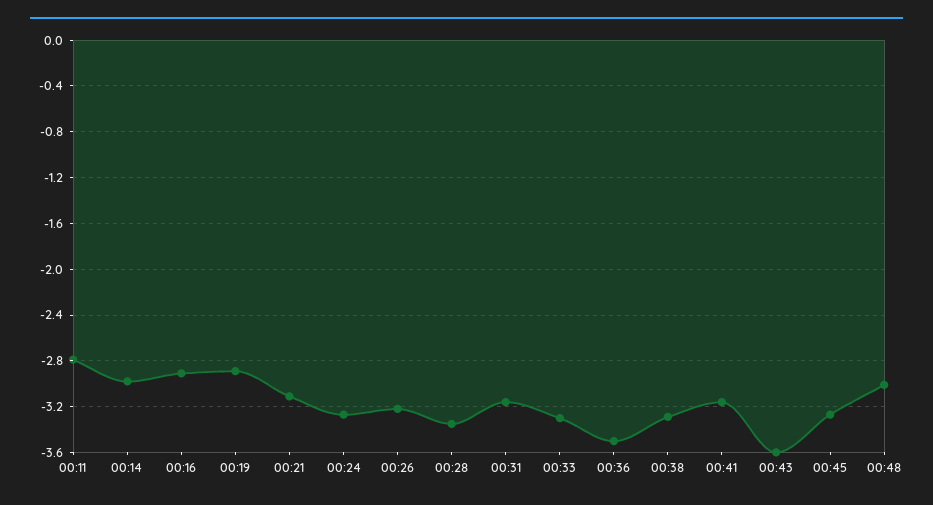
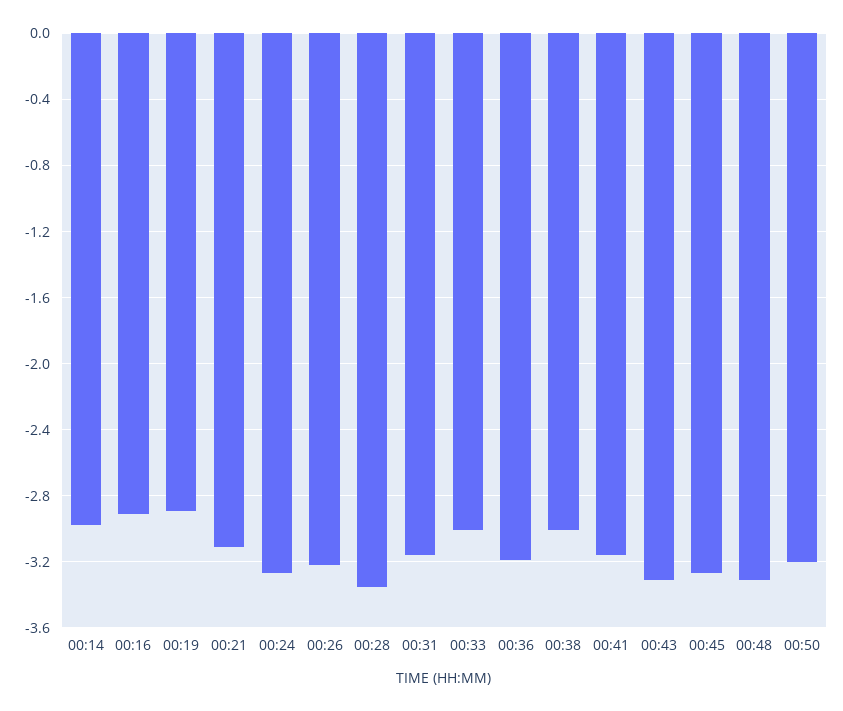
00:11: -2.8 -> none
00:33: -3.3 -> -3
00:36: -3.5 -> -3.2
00:38: -3.3 -> -3
00:43: -3.6 -> -3.3
00:48: -3 -> -3.3
00:50: none -> -3.2

